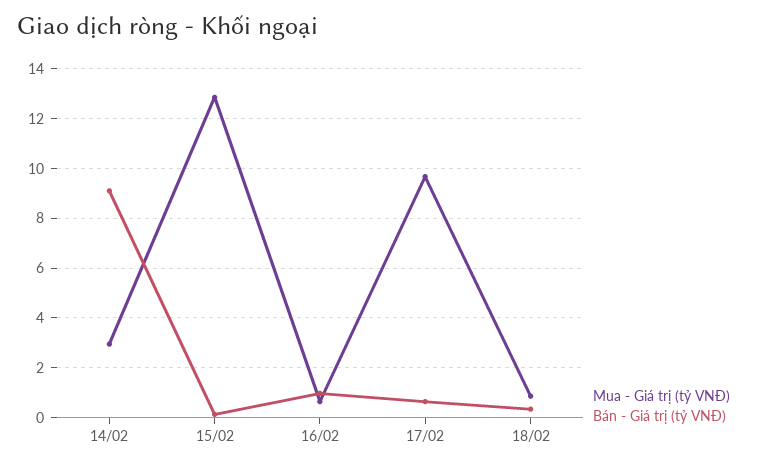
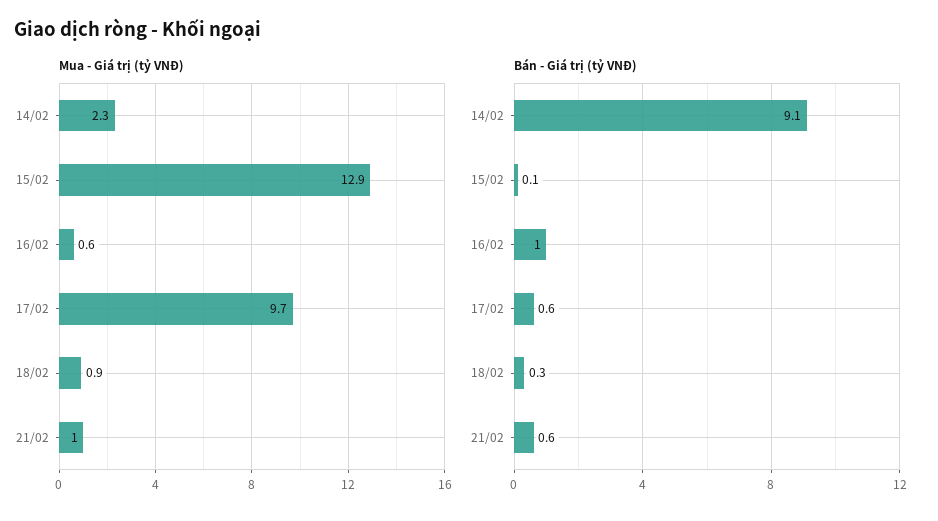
Mua - Giá trị (tỷ VNĐ), 14/02: 3 -> 2.3
Mua - Giá trị (tỷ VNĐ), 21/02: none -> 1
Bán - Giá trị (tỷ VNĐ), 21/02: none -> 0.6

